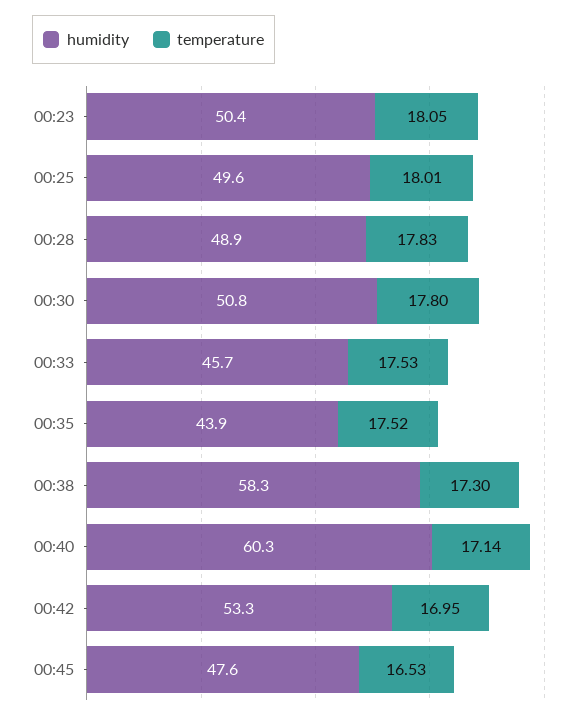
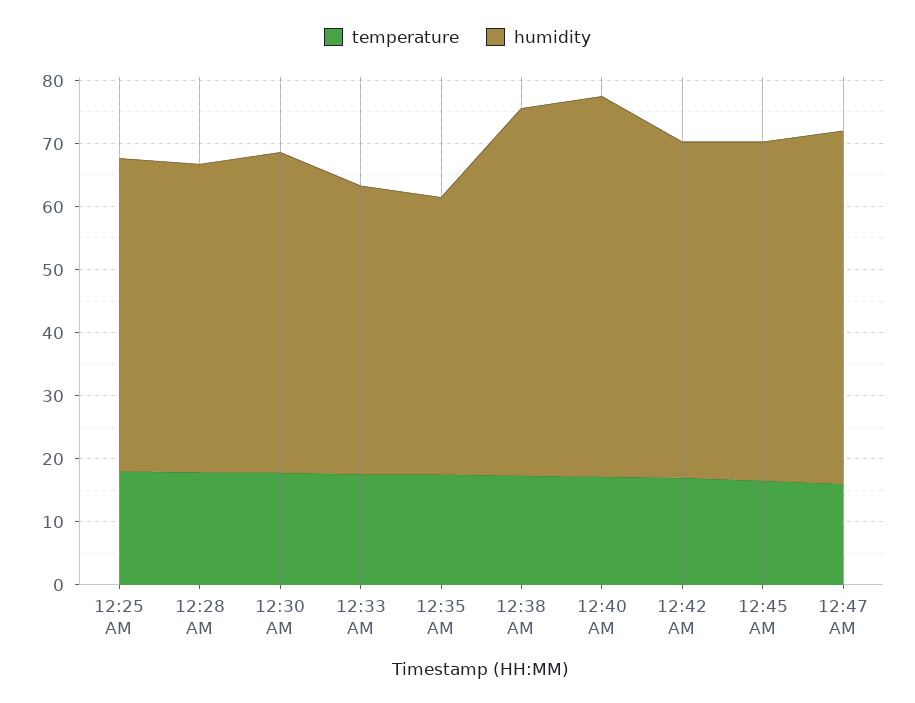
humidity, 00:23: 50.4 -> none
temperature, 00:23: 18.05 -> none
humidity, 00:45: 47.6 -> 54
temperature, 12:47 AM: none -> 16
humidity, 12:47 AM: none -> 56

